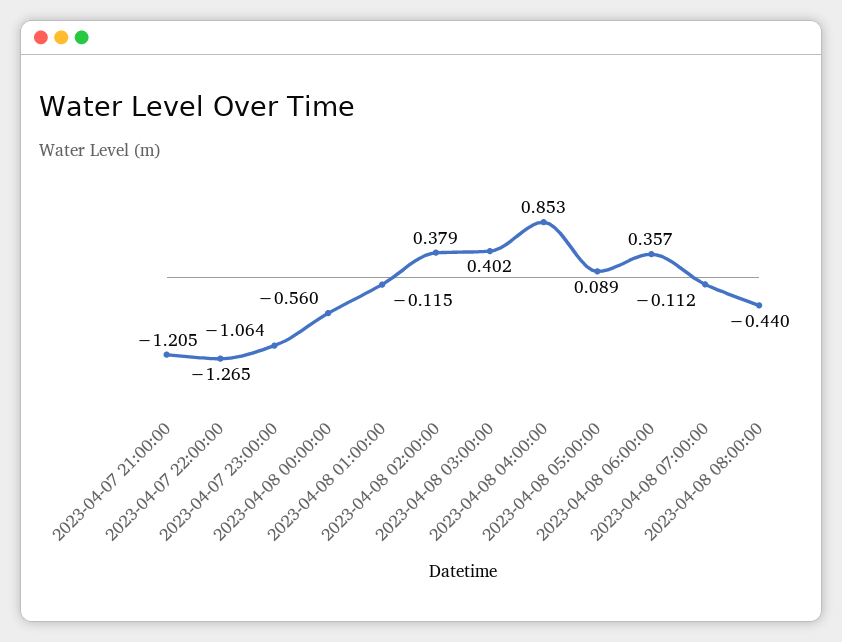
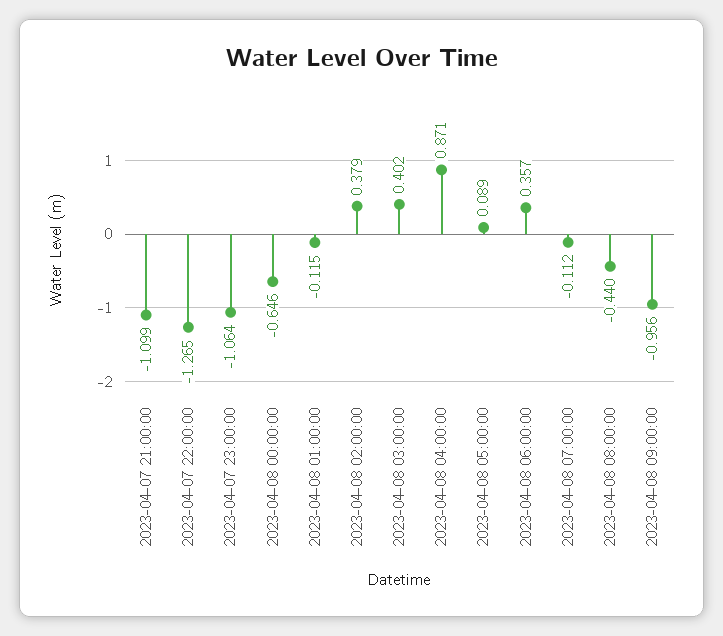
2023-04-07 21:00:00: -1.205 -> -1.099
2023-04-08 00:00:00: -0.56 -> -0.646
2023-04-08 04:00:00: 0.853 -> 0.871
2023-04-08 09:00:00: none -> -0.956

